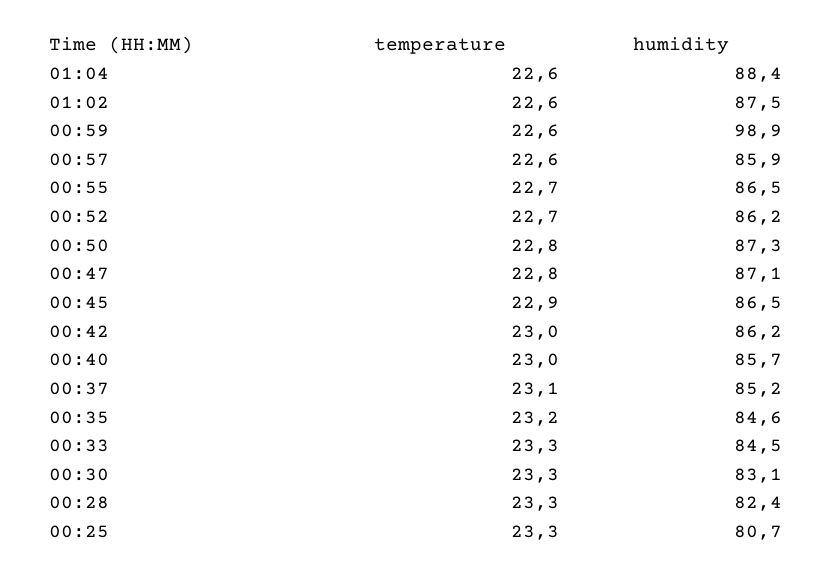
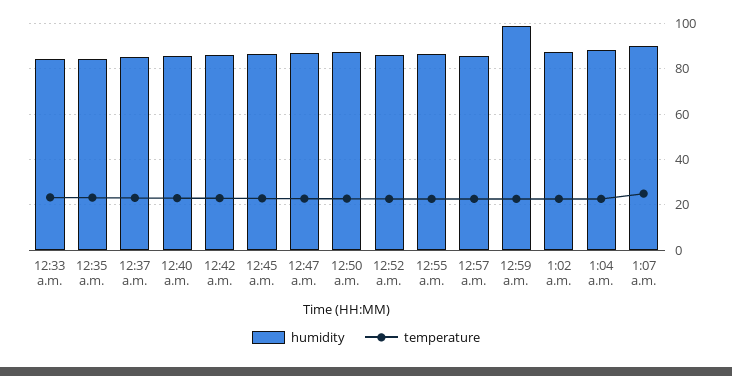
temperature, 00:30: 23.3 -> none
humidity, 00:30: 83.1 -> none
temperature, 00:28: 23.3 -> none
humidity, 00:28: 82.4 -> none
temperature, 00:25: 23.3 -> none
humidity, 00:25: 80.7 -> none
humidity, 1:07 a.m.: none -> 90
temperature, 1:07 a.m.: none -> 25

